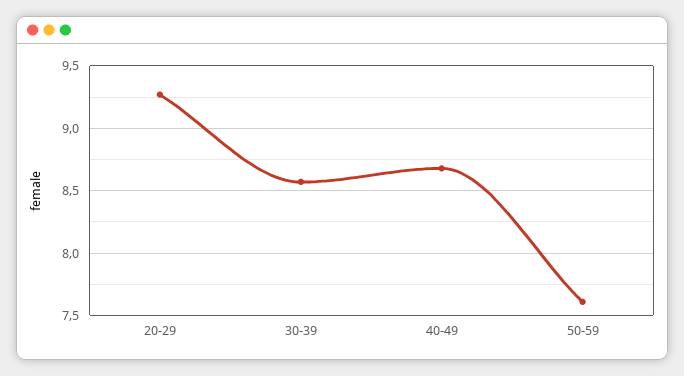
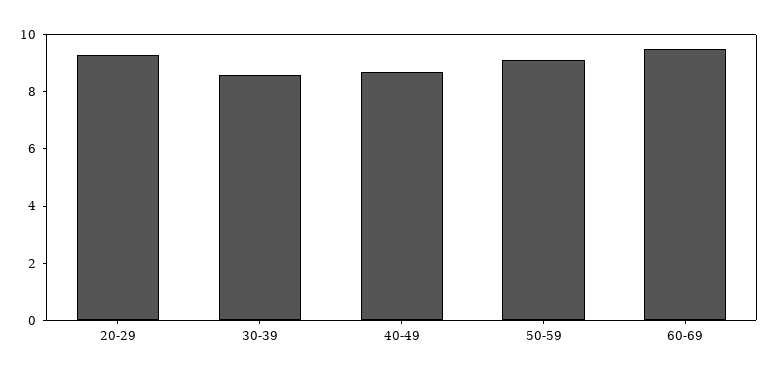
50-59: 7.6 -> 9
60-69: none -> 9.5

